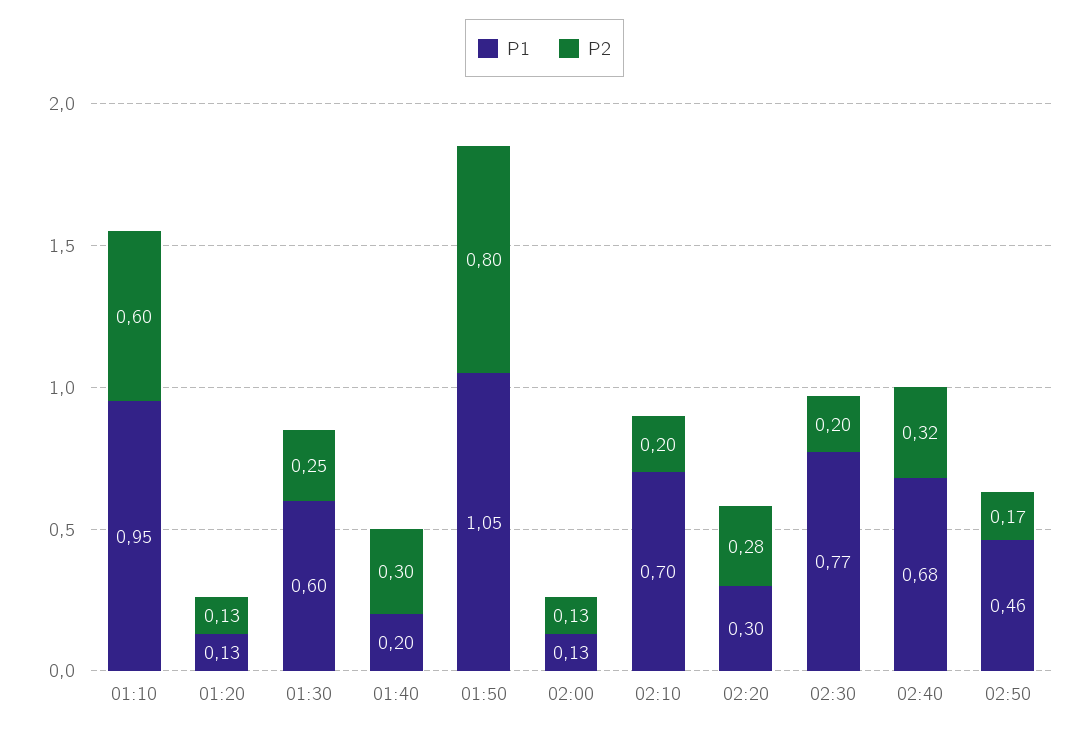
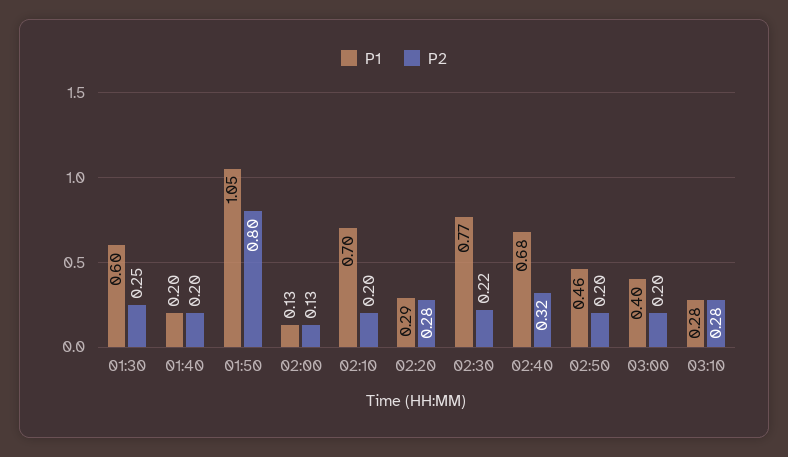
P1, 01:10: 0.95 -> none
P2, 01:10: 0.6 -> none
P1, 01:20: 0.13 -> none
P2, 01:20: 0.13 -> none
P2, 01:40: 0.3 -> 0.2
P1, 02:20: 0.3 -> 0.29
P2, 02:30: 0.2 -> 0.22
P2, 02:50: 0.17 -> 0.2
P1, 03:00: none -> 0.4
P2, 03:00: none -> 0.2
P1, 03:10: none -> 0.28
P2, 03:10: none -> 0.28

